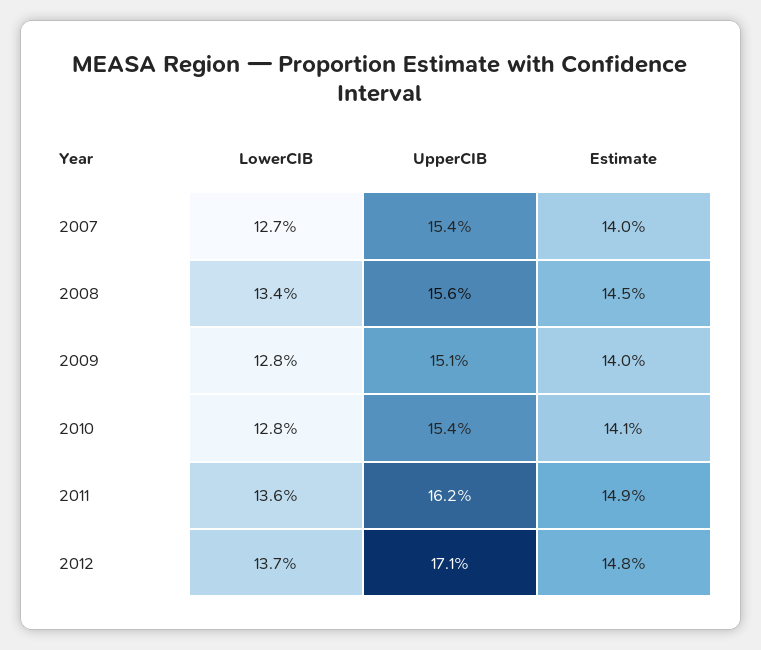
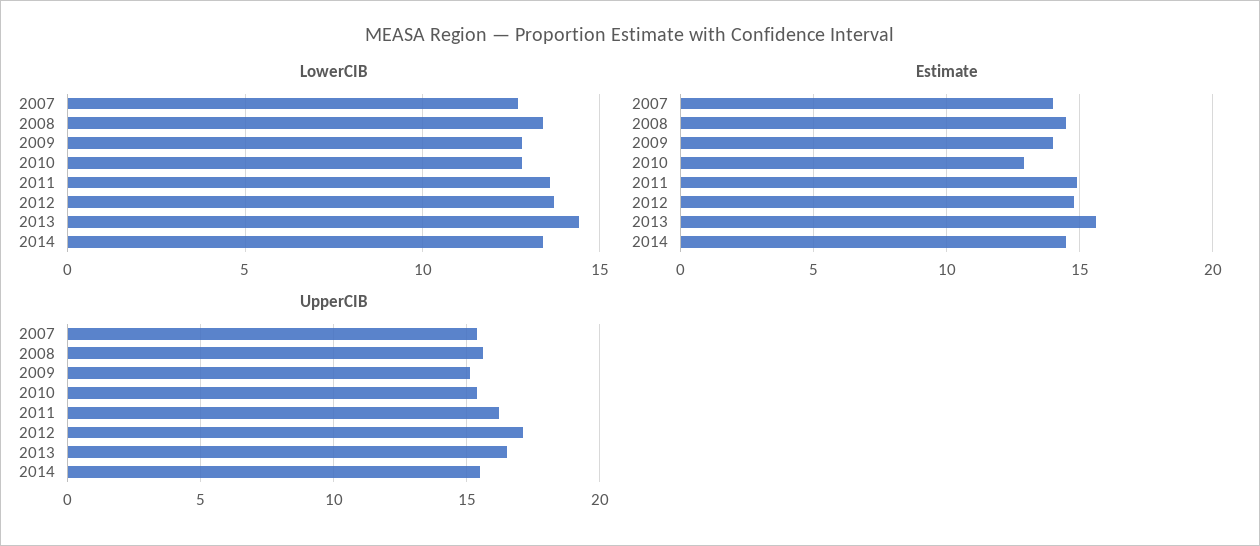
Estimate, 2010: 14.1 -> 13
LowerCIB, 2013: none -> 14.5
LowerCIB, 2014: none -> 13.5
Estimate, 2013: none -> 15.5
Estimate, 2014: none -> 14.5
UpperCIB, 2013: none -> 16.5
UpperCIB, 2014: none -> 15.5

